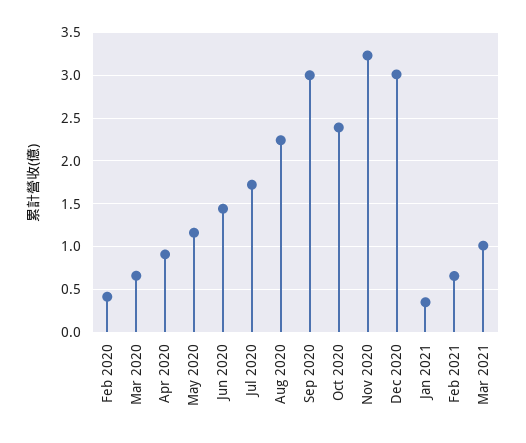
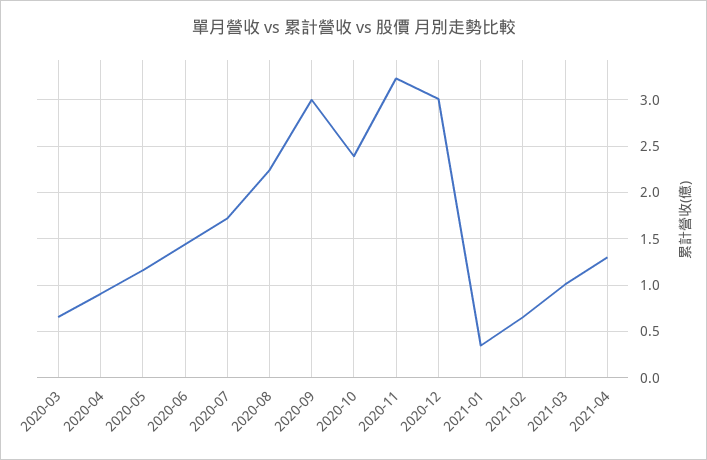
Feb 2020: 0.4 -> none
2021-04: none -> 1.3

